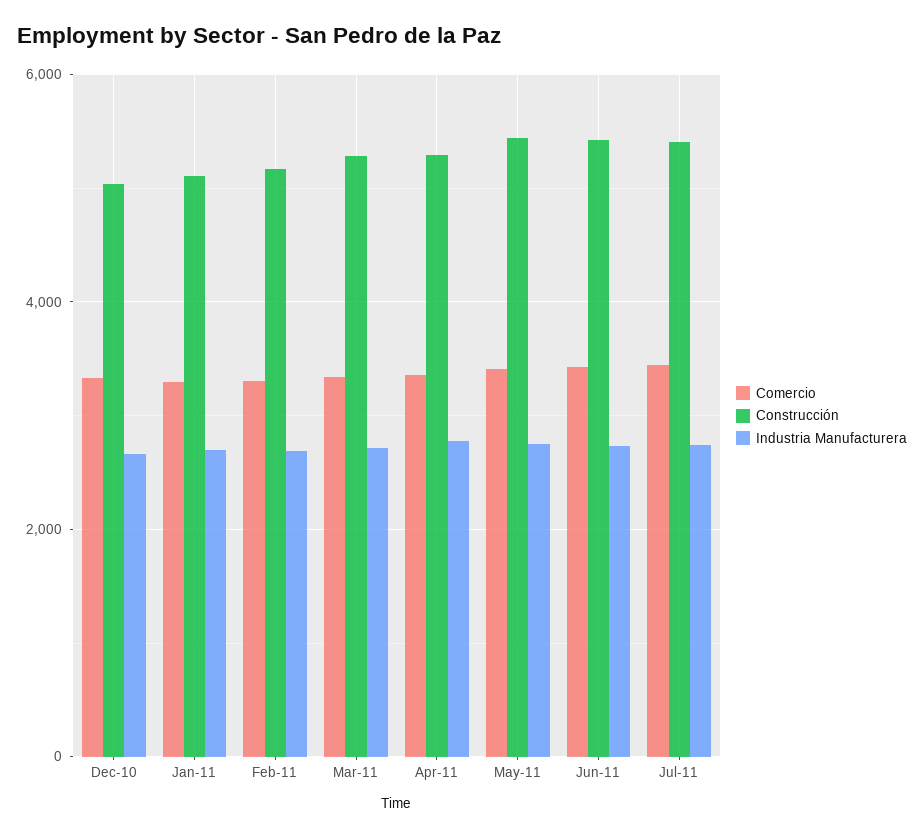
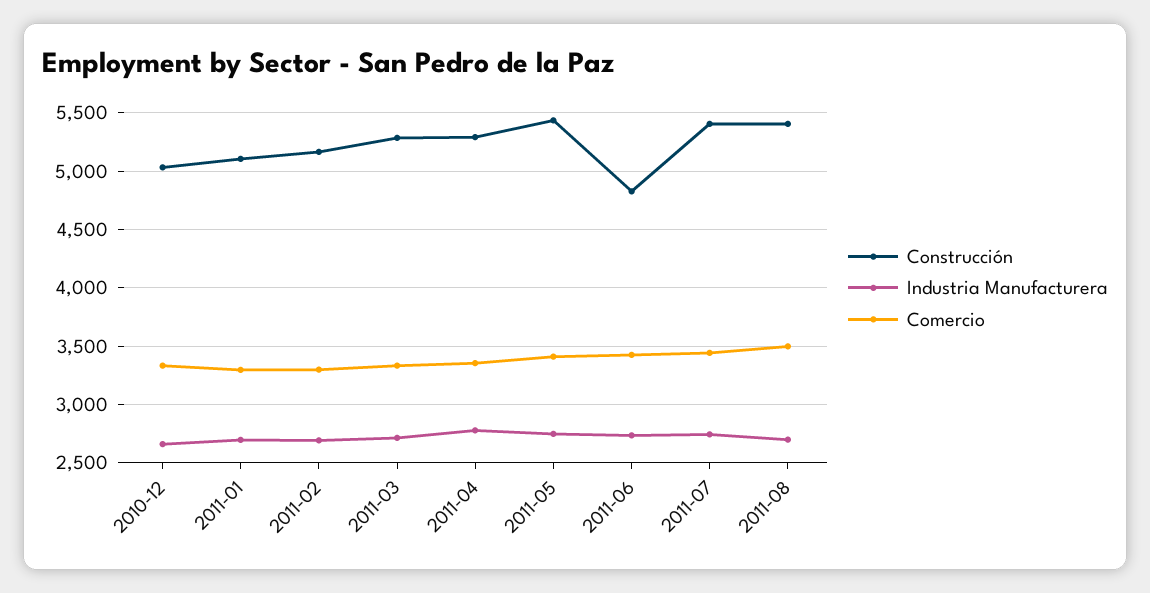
Construcción, Jun-11: 5400 -> 4800
Construcción, 2011-08: none -> 5400
Industria Manufacturera, 2011-08: none -> 2700
Comercio, 2011-08: none -> 3500

